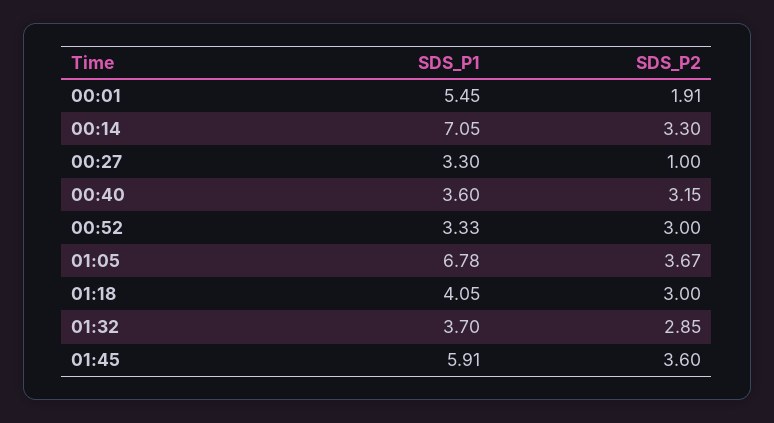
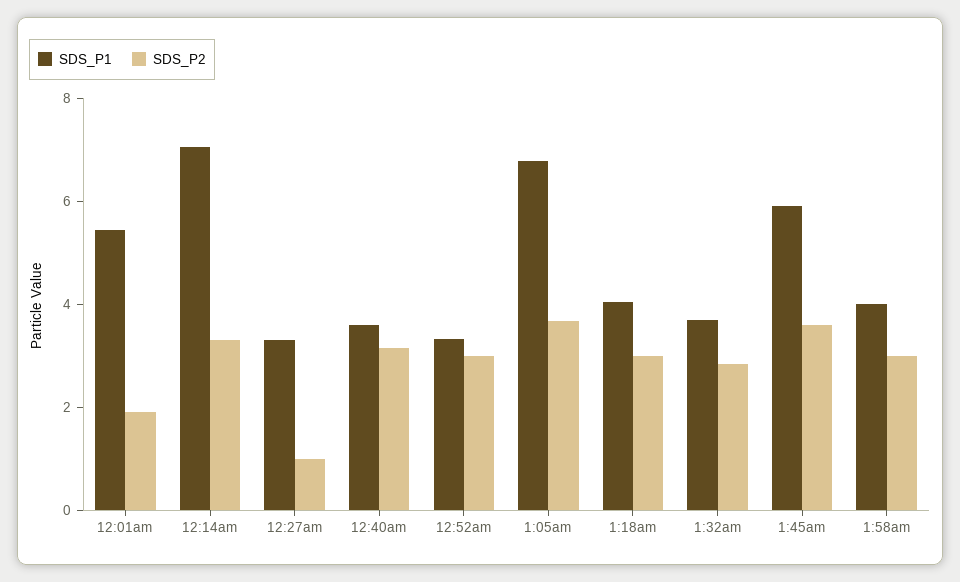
SDS_P1, 1:58am: none -> 4
SDS_P2, 1:58am: none -> 3

